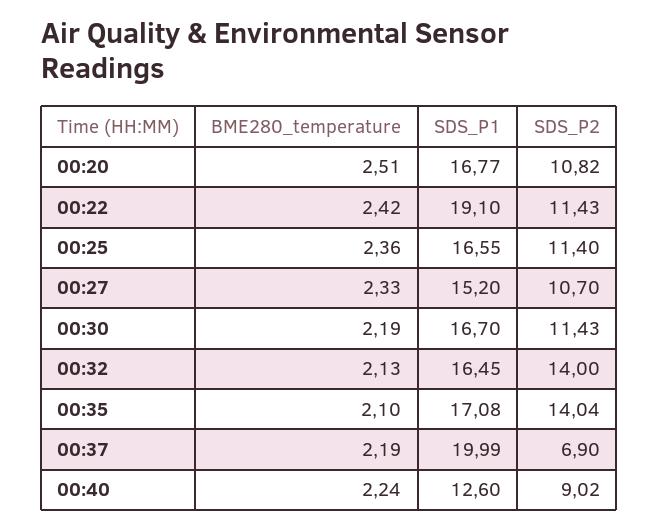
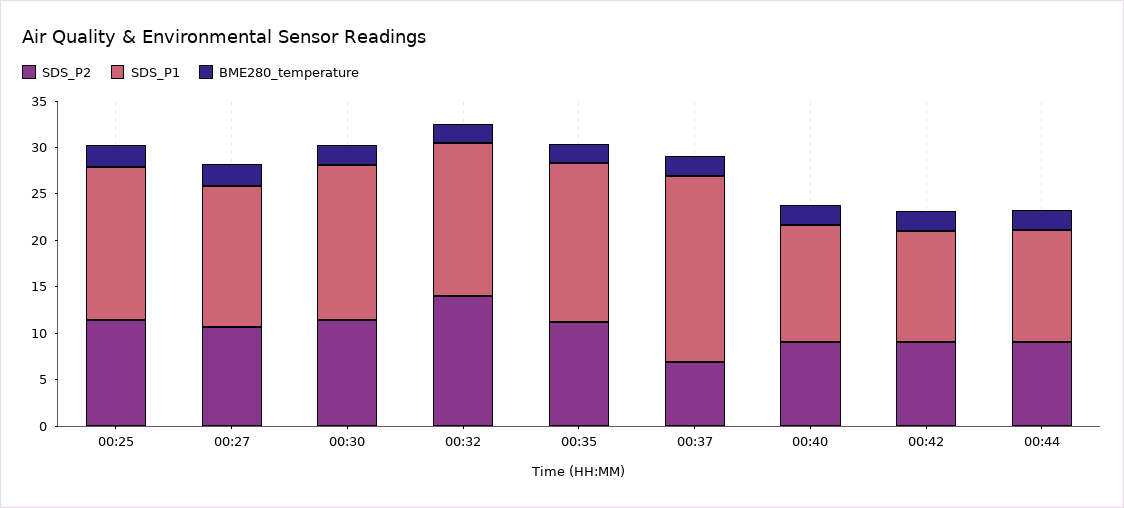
BME280_temperature, 00:20: 2.51 -> none
SDS_P1, 00:20: 16.77 -> none
SDS_P2, 00:20: 10.82 -> none
BME280_temperature, 00:22: 2.42 -> none
SDS_P1, 00:22: 19.1 -> none
SDS_P2, 00:22: 11.43 -> none
SDS_P2, 00:35: 14.04 -> 11
SDS_P2, 00:42: none -> 9
SDS_P1, 00:42: none -> 12
BME280_temperature, 00:42: none -> 2
SDS_P2, 00:44: none -> 9
SDS_P1, 00:44: none -> 12
BME280_temperature, 00:44: none -> 2

